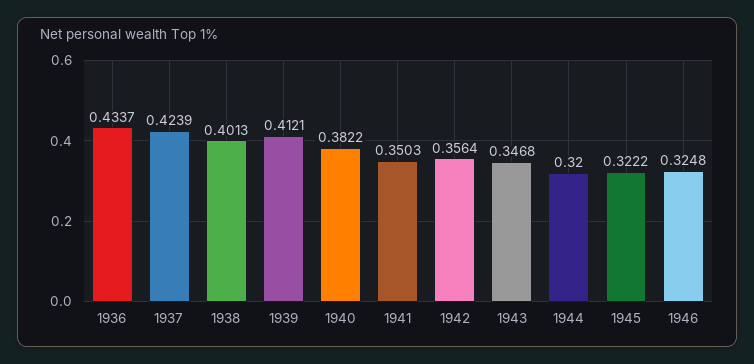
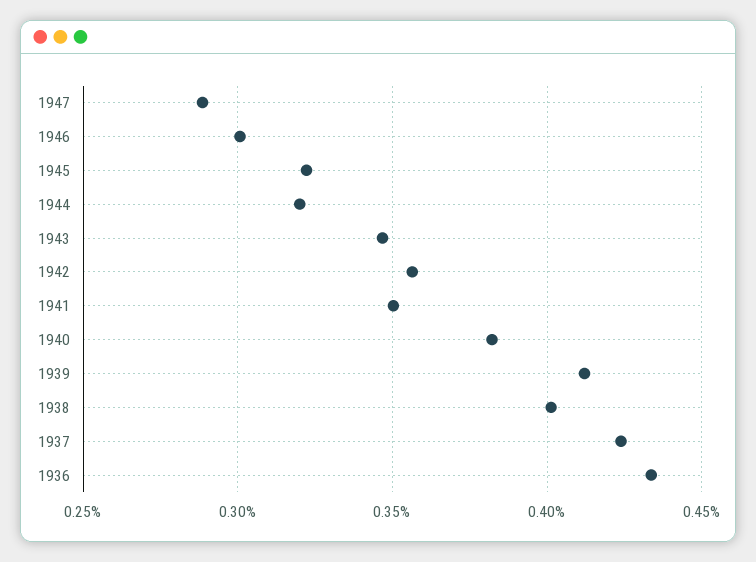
1946: 0.3248 -> 0.3
1947: none -> 0.29

